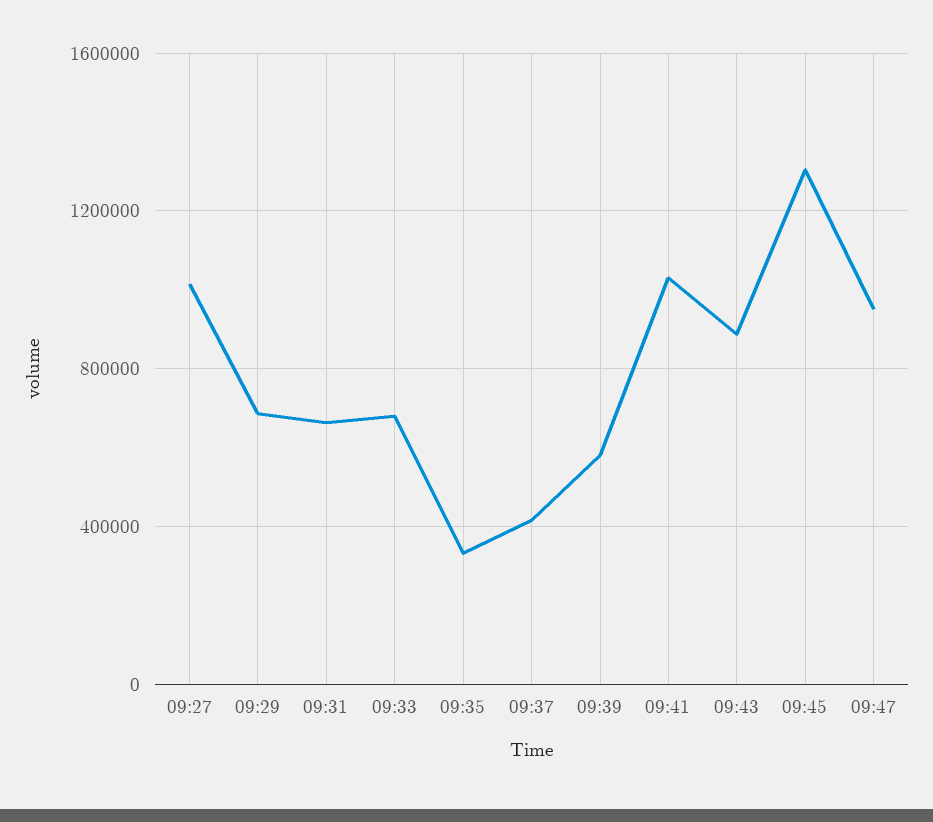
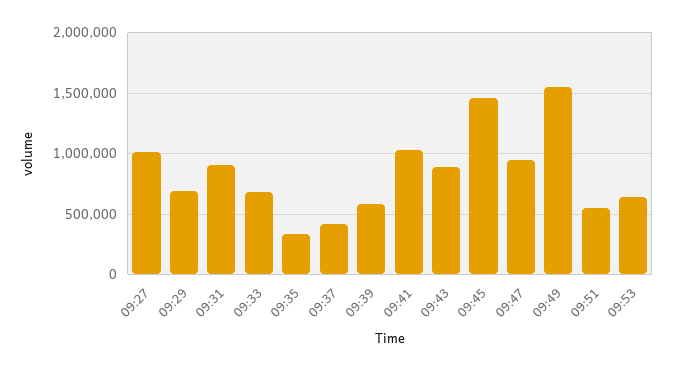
09:31: 650000 -> 900000
09:45: 1300000 -> 1450000
09:49: none -> 1550000
09:51: none -> 550000
09:53: none -> 650000

